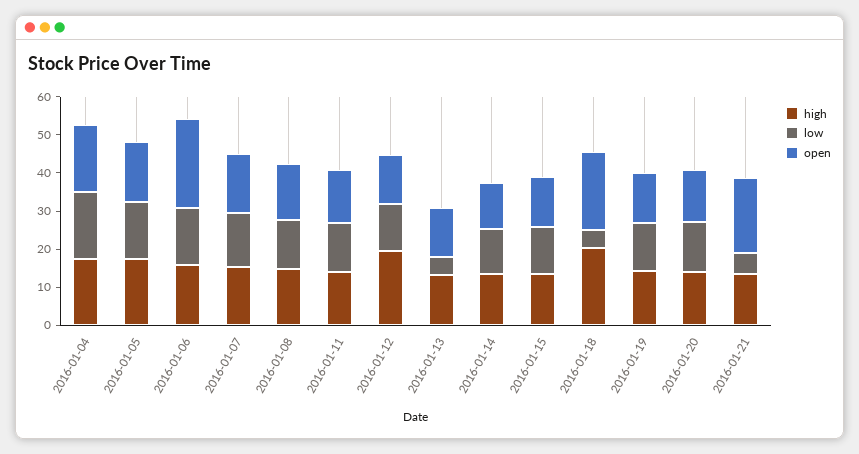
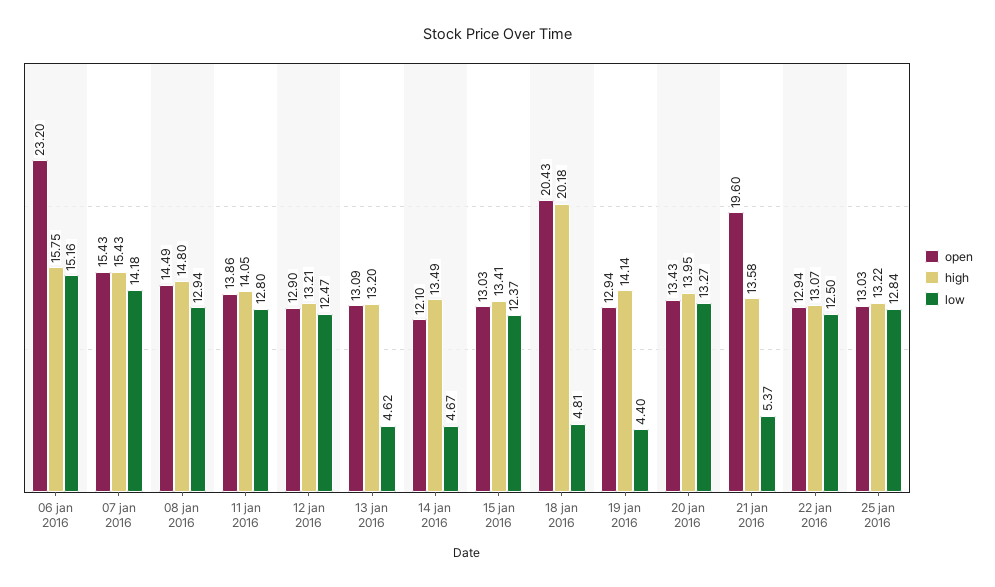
high, 2016-01-04: 17.5 -> none
low, 2016-01-04: 17.5 -> none
open, 2016-01-04: 17.5 -> none
high, 2016-01-05: 17.5 -> none
low, 2016-01-05: 15 -> none
open, 2016-01-05: 15 -> none
high, 2016-01-12: 20 -> 13.21
low, 2016-01-14: 12.5 -> 4.67
low, 2016-01-19: 12.5 -> 4.4
open, 22 jan 2016: none -> 12.94
high, 22 jan 2016: none -> 13.07
low, 22 jan 2016: none -> 12.5
open, 25 jan 2016: none -> 13.03
high, 25 jan 2016: none -> 13.22
low, 25 jan 2016: none -> 12.84

